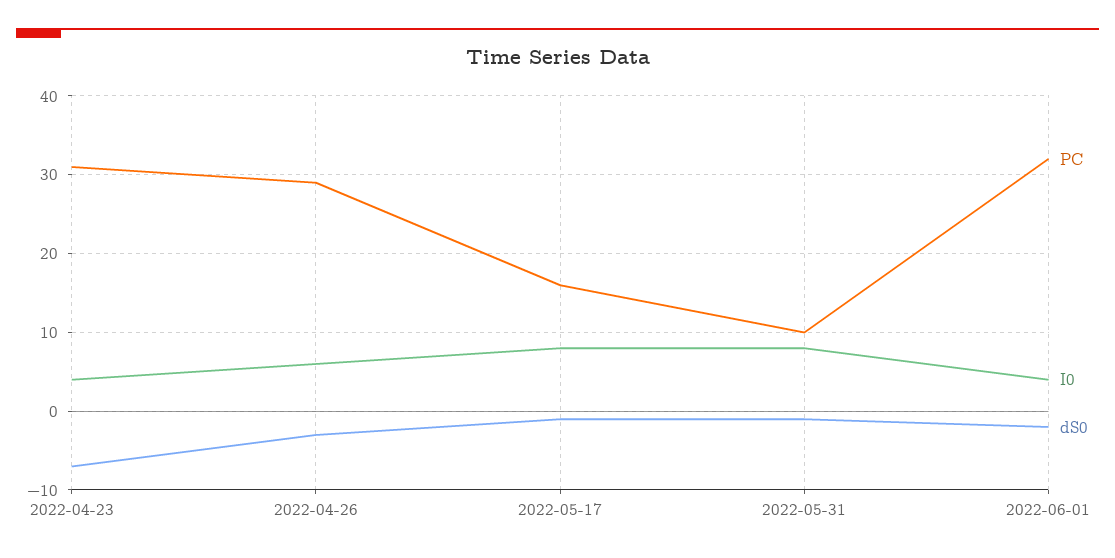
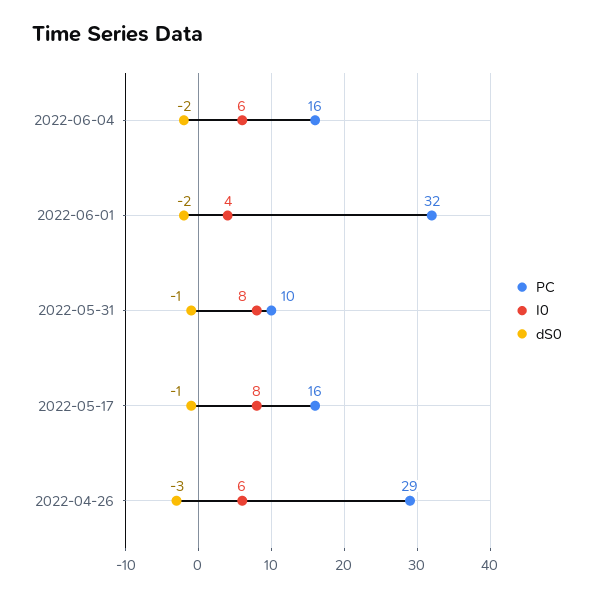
PC, 2022-04-23: 31 -> none
I0, 2022-04-23: 4 -> none
dS0, 2022-04-23: -7 -> none
PC, 2022-06-04: none -> 16
I0, 2022-06-04: none -> 6
dS0, 2022-06-04: none -> -2

